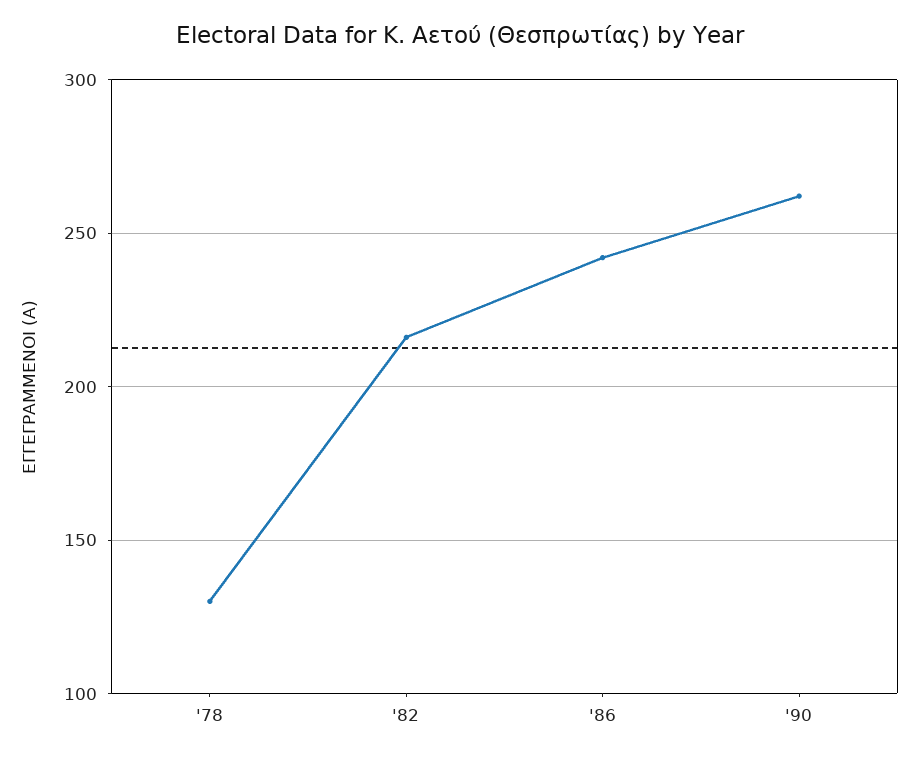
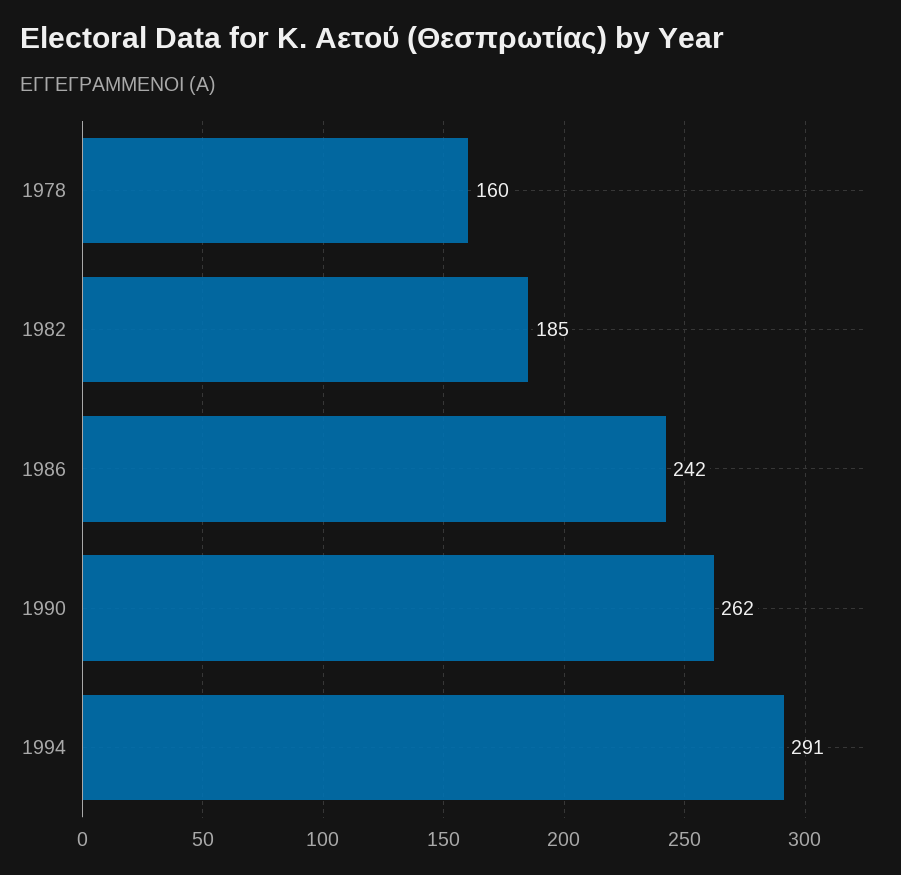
'78: 130 -> 160
'82: 215 -> 185
1994: none -> 291

